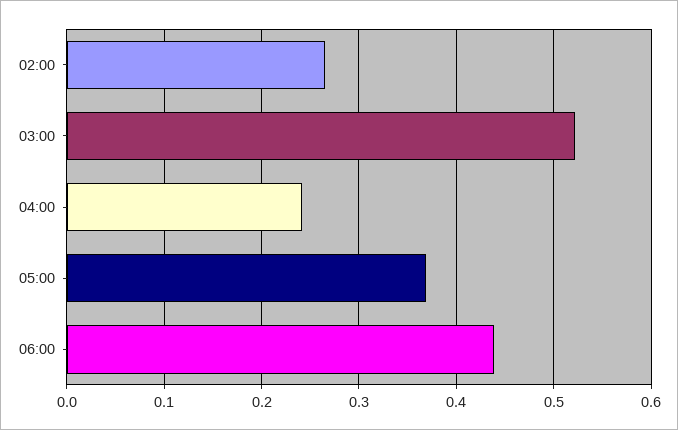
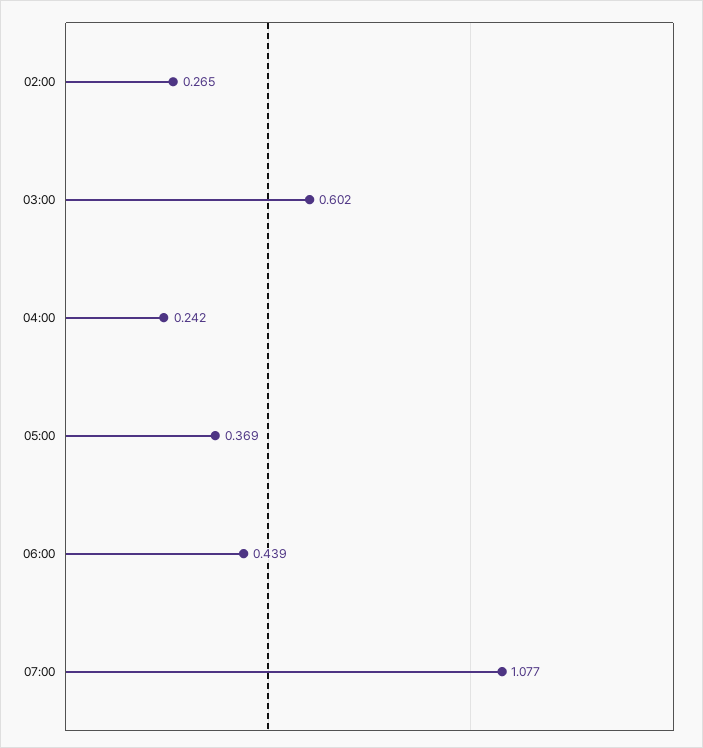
03:00: 0.52 -> 0.602
07:00: none -> 1.077

